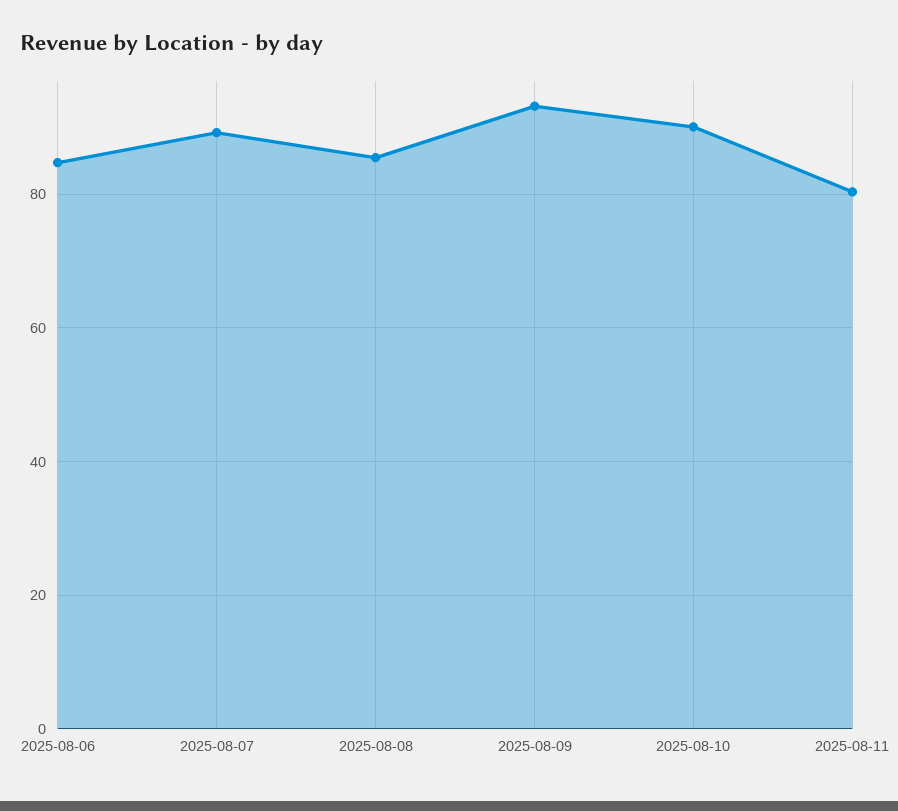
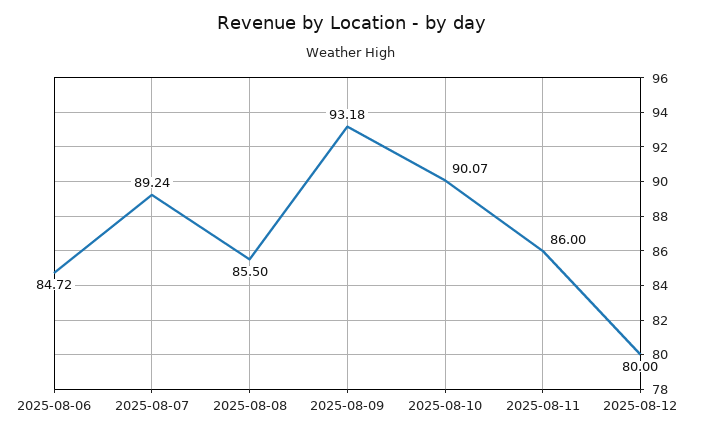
2025-08-11: 80 -> 86
2025-08-12: none -> 80

